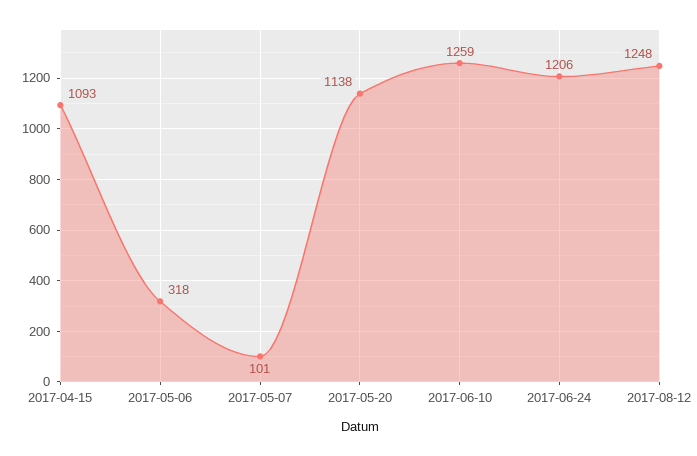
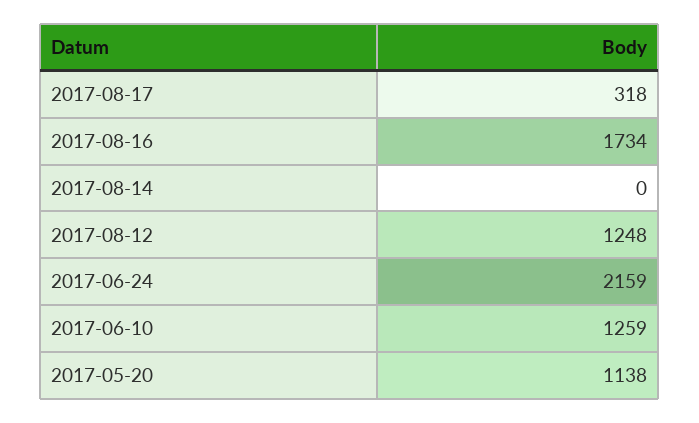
2017-04-15: 1093 -> none
2017-05-06: 318 -> none
2017-05-07: 101 -> none
2017-06-24: 1206 -> 2159
2017-08-17: none -> 318
2017-08-16: none -> 1734
2017-08-14: none -> 0

